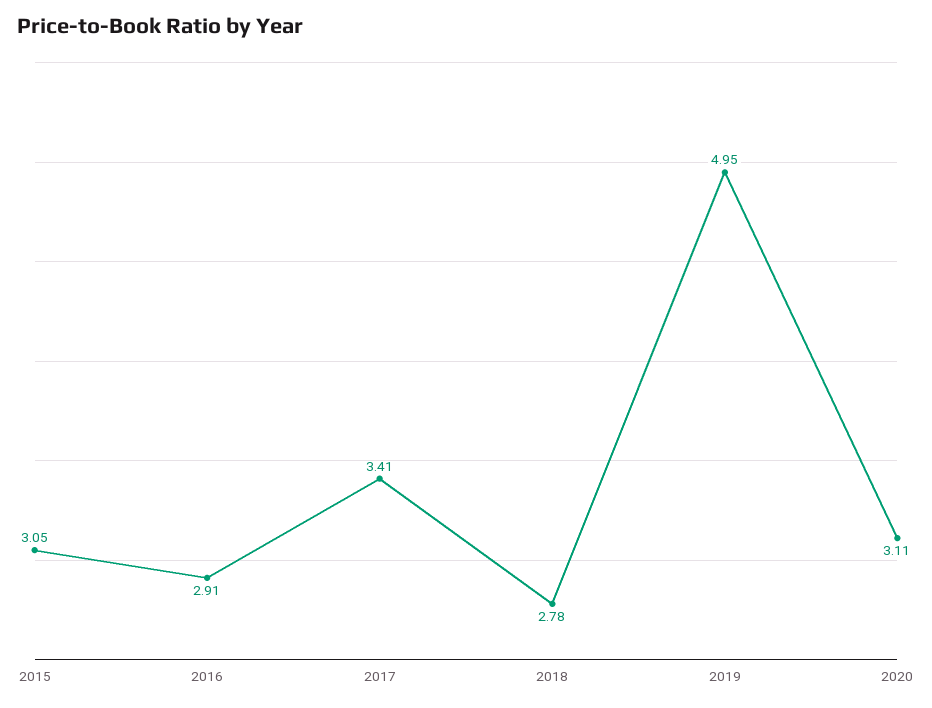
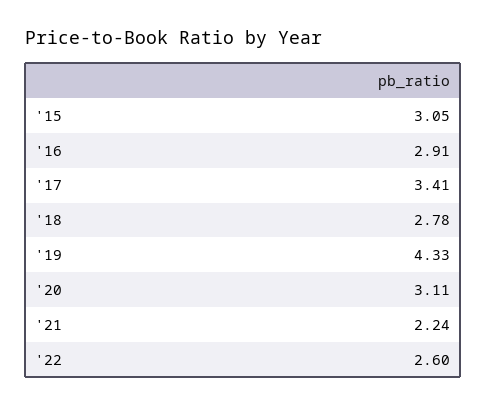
2019: 4.95 -> 4.33
'21: none -> 2.24
'22: none -> 2.6

